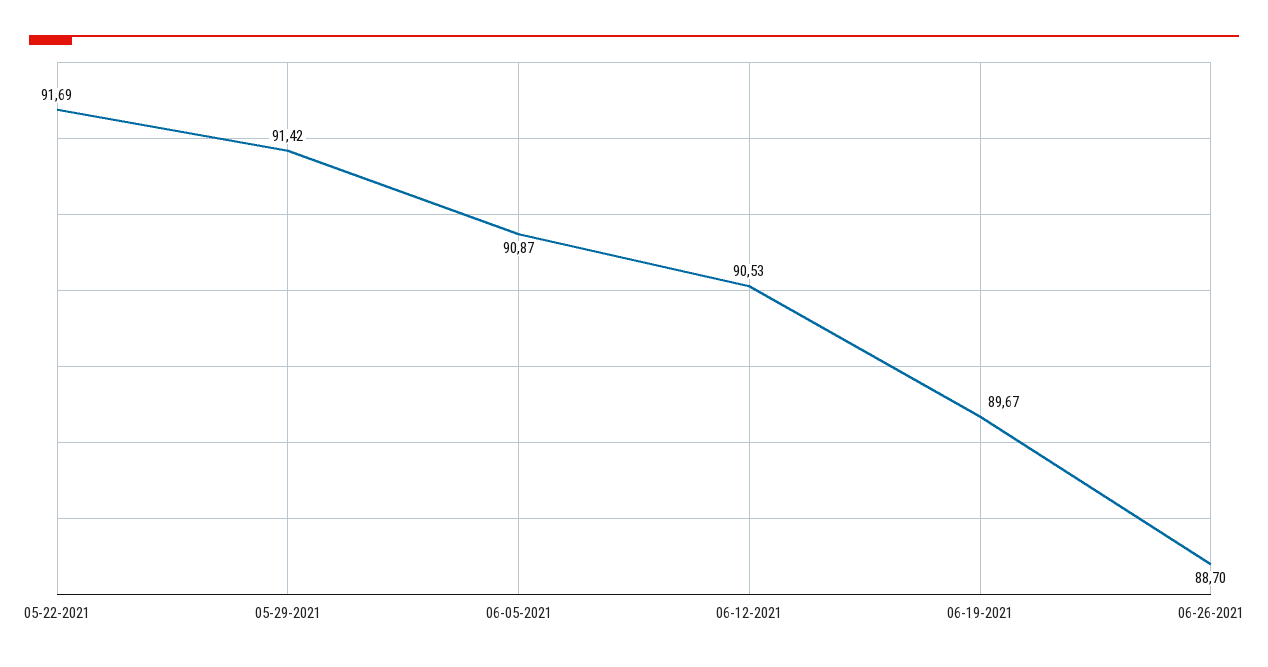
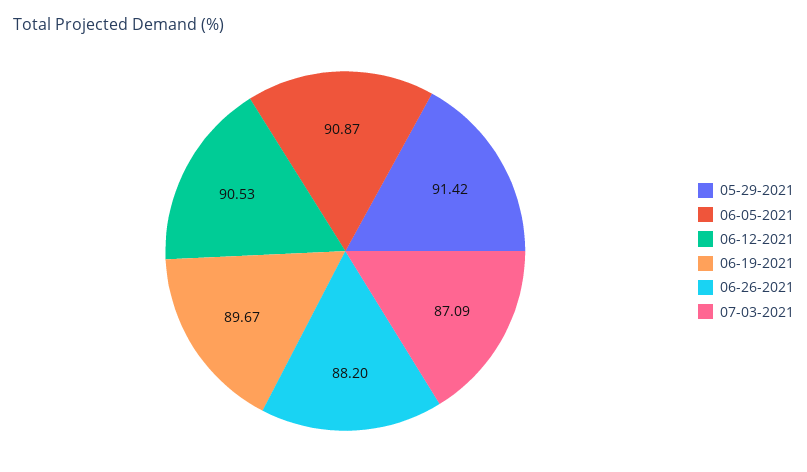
05-22-2021: 91.69 -> none
06-26-2021: 88.7 -> 88.2
07-03-2021: none -> 87.09

